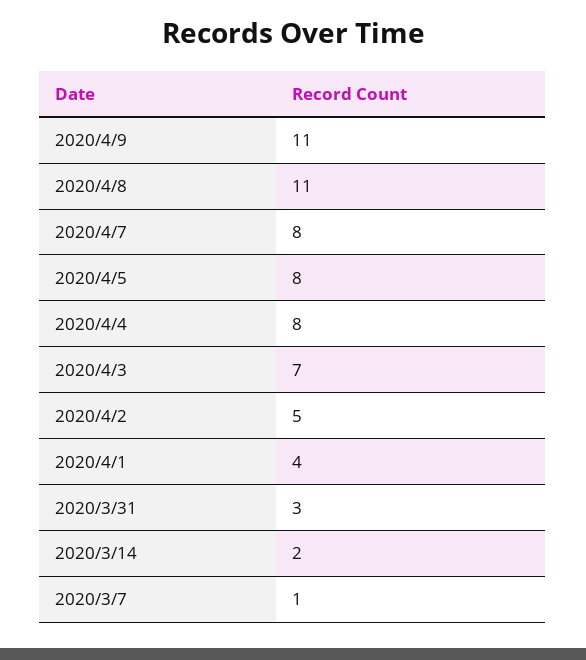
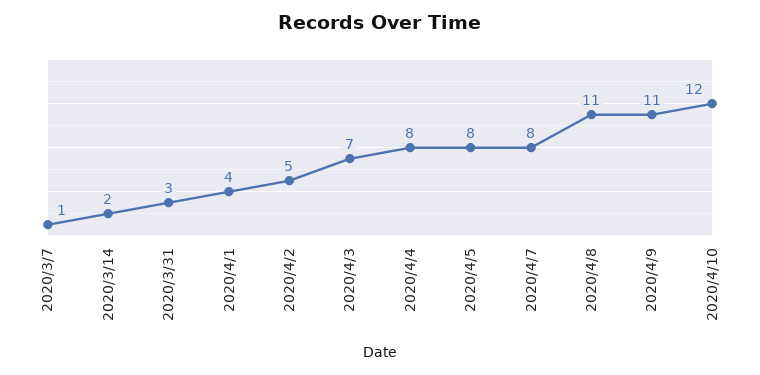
2020/4/10: none -> 12

